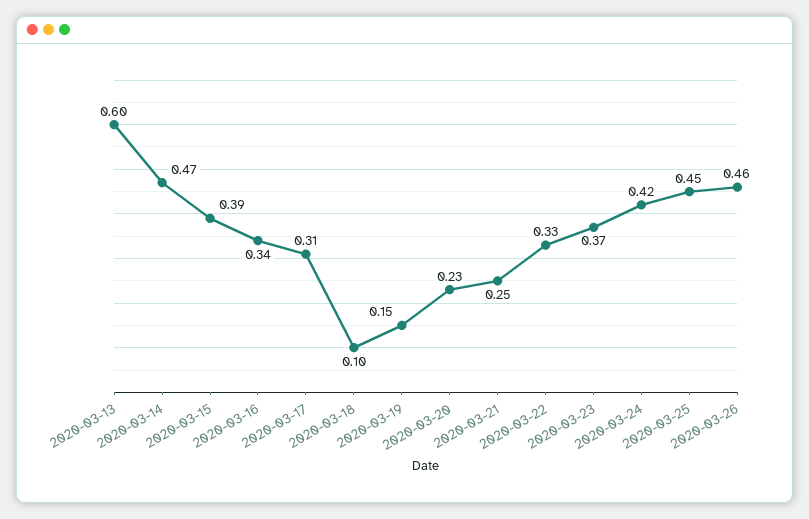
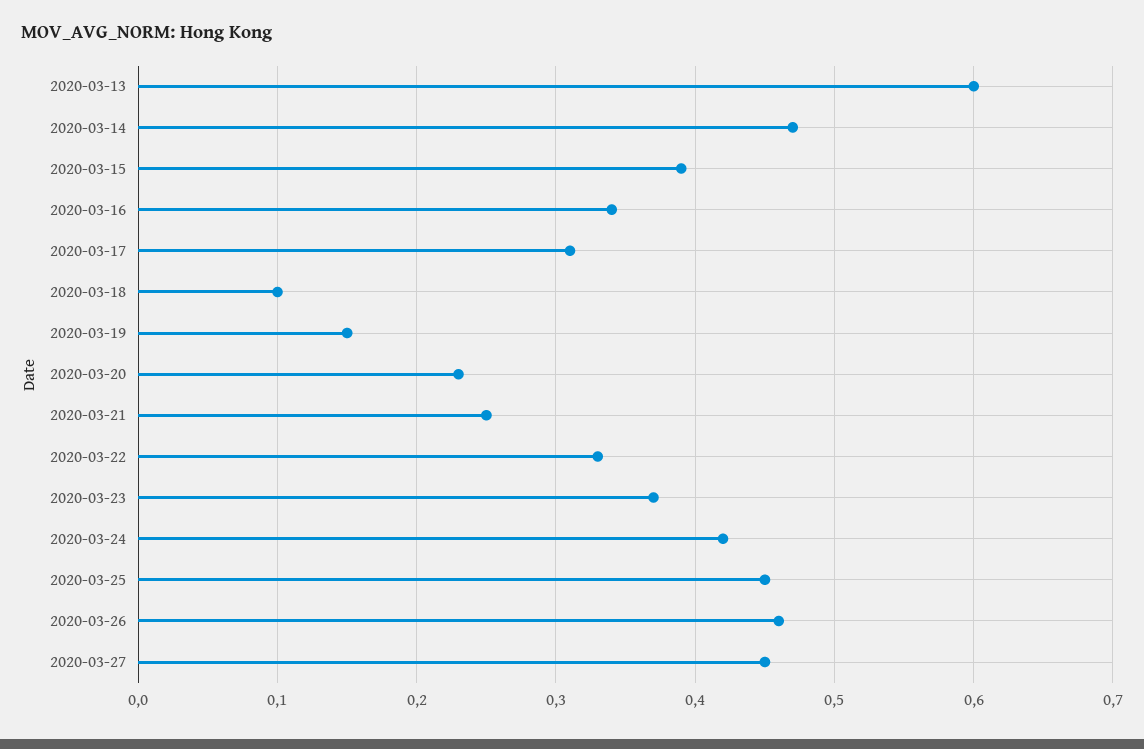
2020-03-27: none -> 0.45

